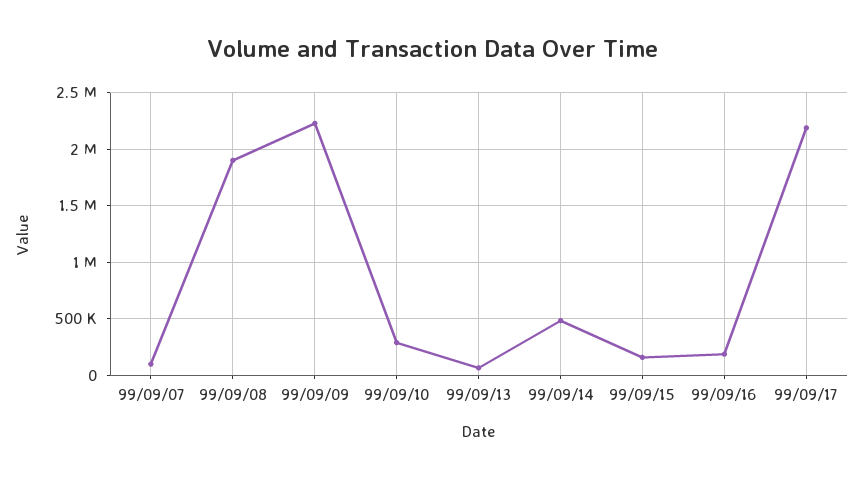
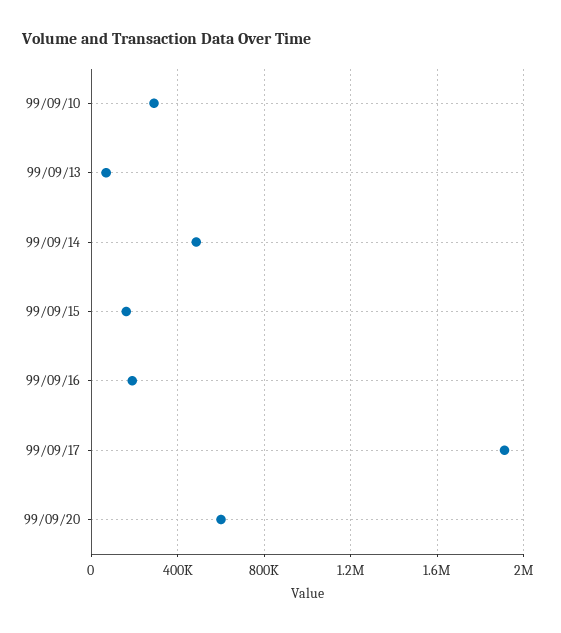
99/09/07: 100000 -> none
99/09/08: 1900000 -> none
99/09/09: 2200000 -> none
99/09/17: 2200000 -> 1900000
99/09/20: none -> 600000

